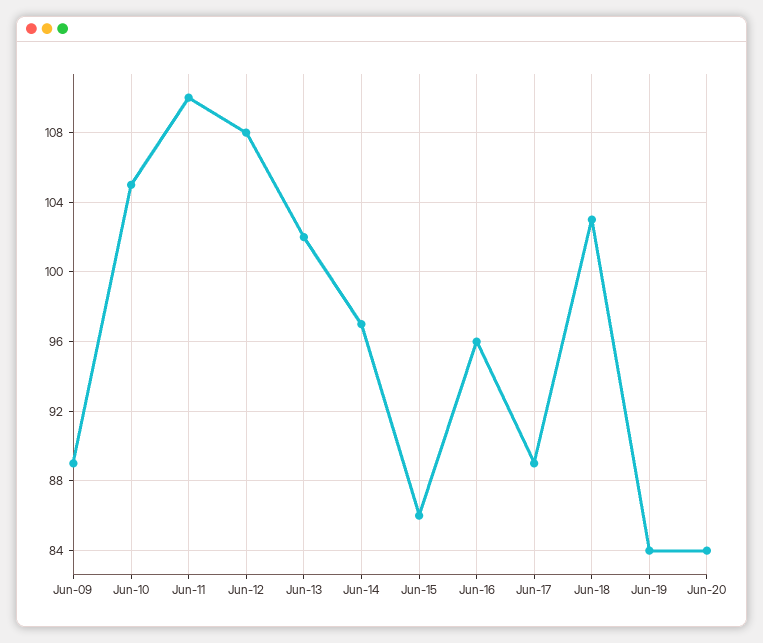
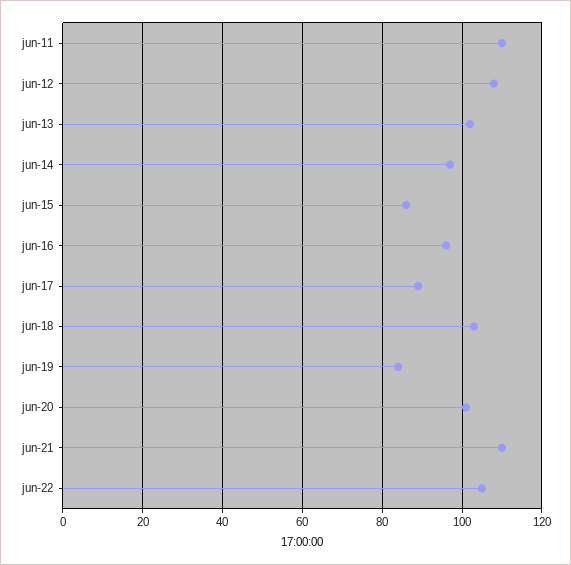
Jun-09: 89 -> none
Jun-10: 105 -> none
Jun-20: 84 -> 100
jun-21: none -> 110
jun-22: none -> 105

